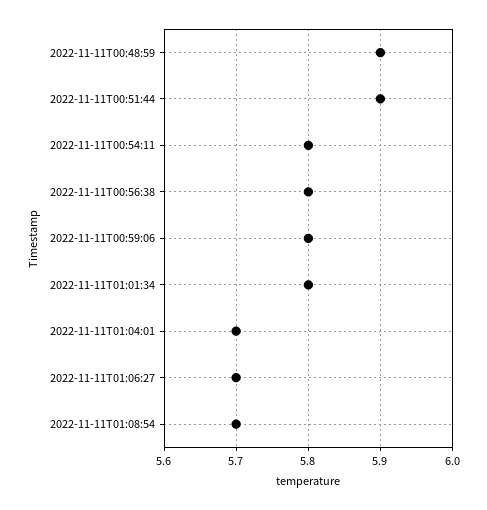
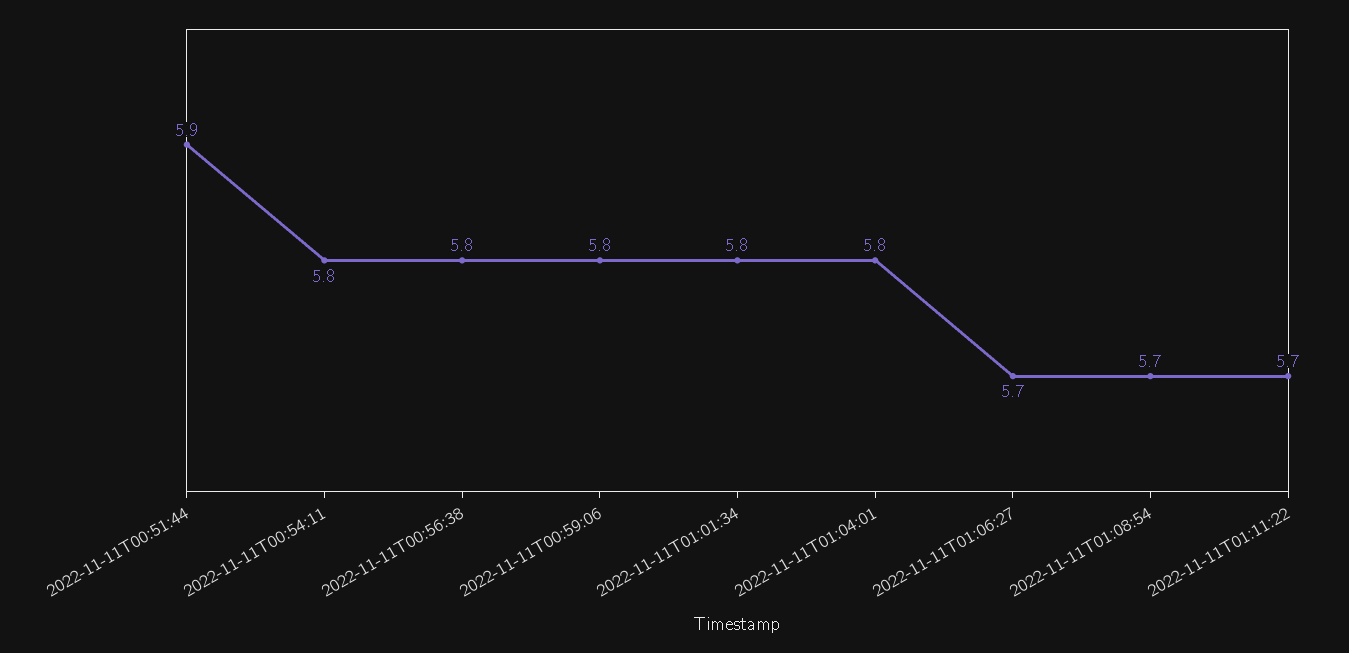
2022-11-11T00:48:59: 5.9 -> none
2022-11-11T01:04:01: 5.7 -> 5.8
2022-11-11T01:11:22: none -> 5.7

